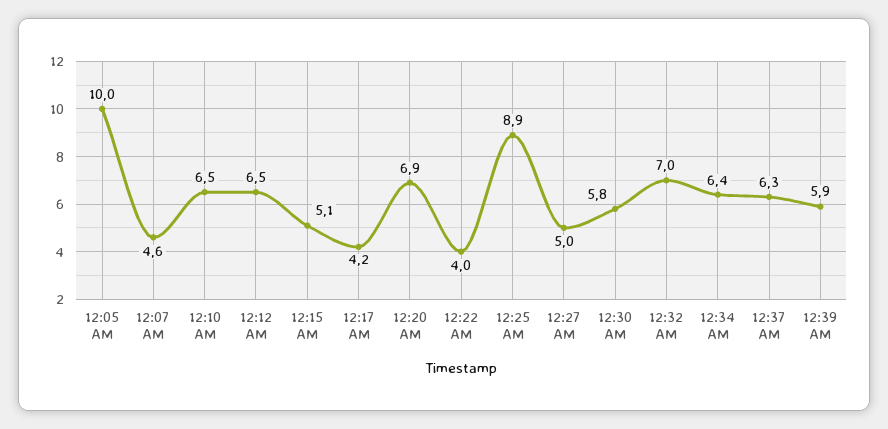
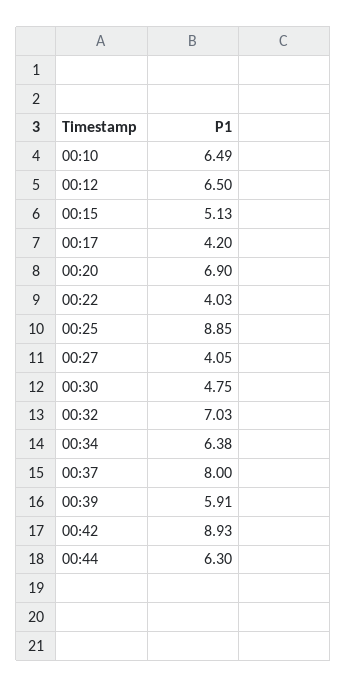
12:05 AM: 10 -> none
12:07 AM: 4.6 -> none
12:27 AM: 5 -> 4.05
12:30 AM: 5.8 -> 4.75
12:37 AM: 6.3 -> 8
00:42: none -> 8.93
00:44: none -> 6.3

